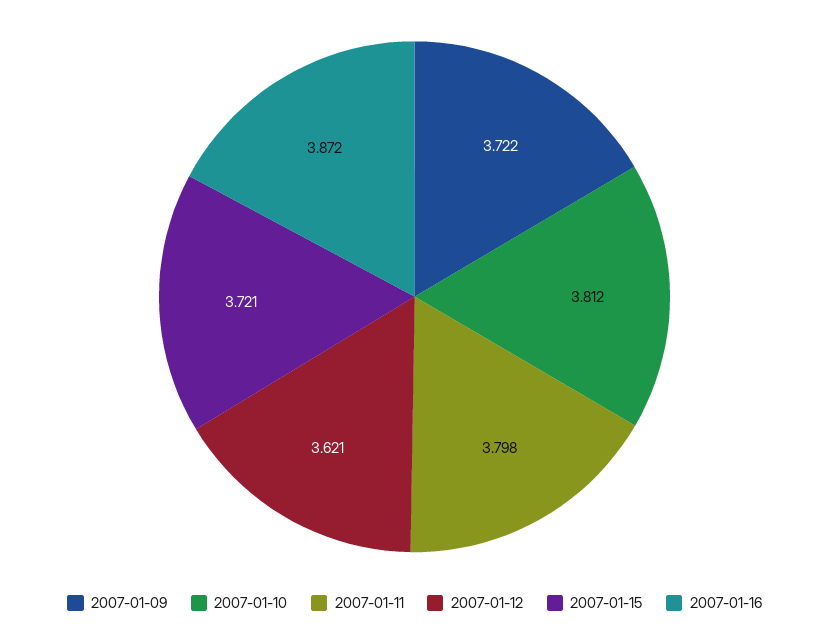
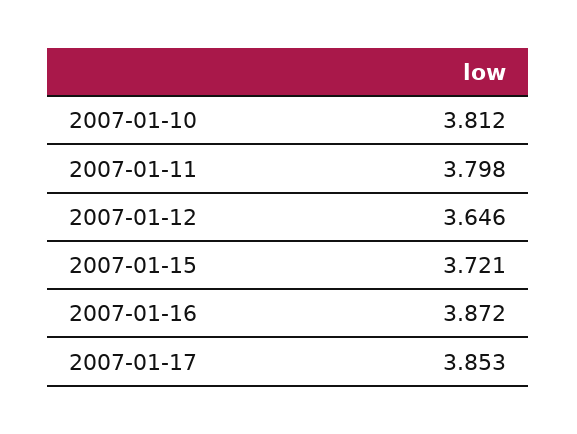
2007-01-09: 3.722 -> none
2007-01-12: 3.621 -> 3.646
2007-01-17: none -> 3.853

